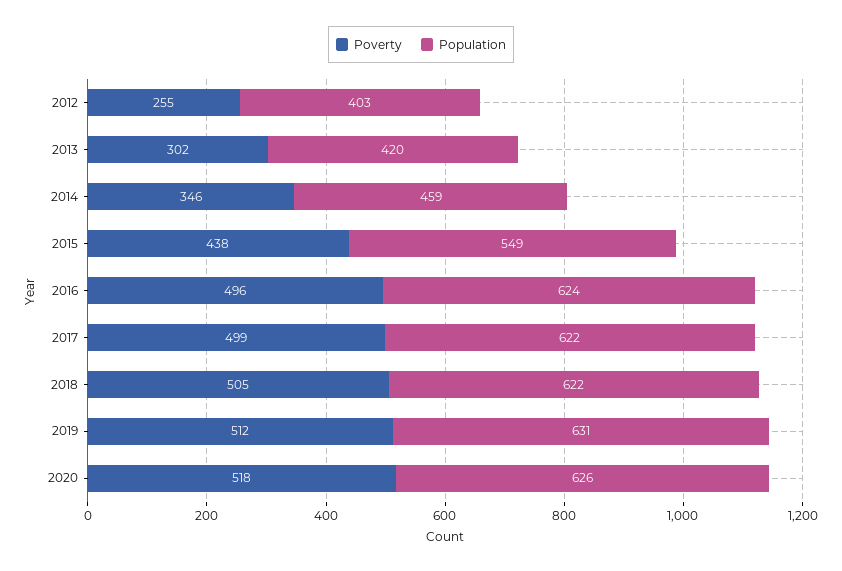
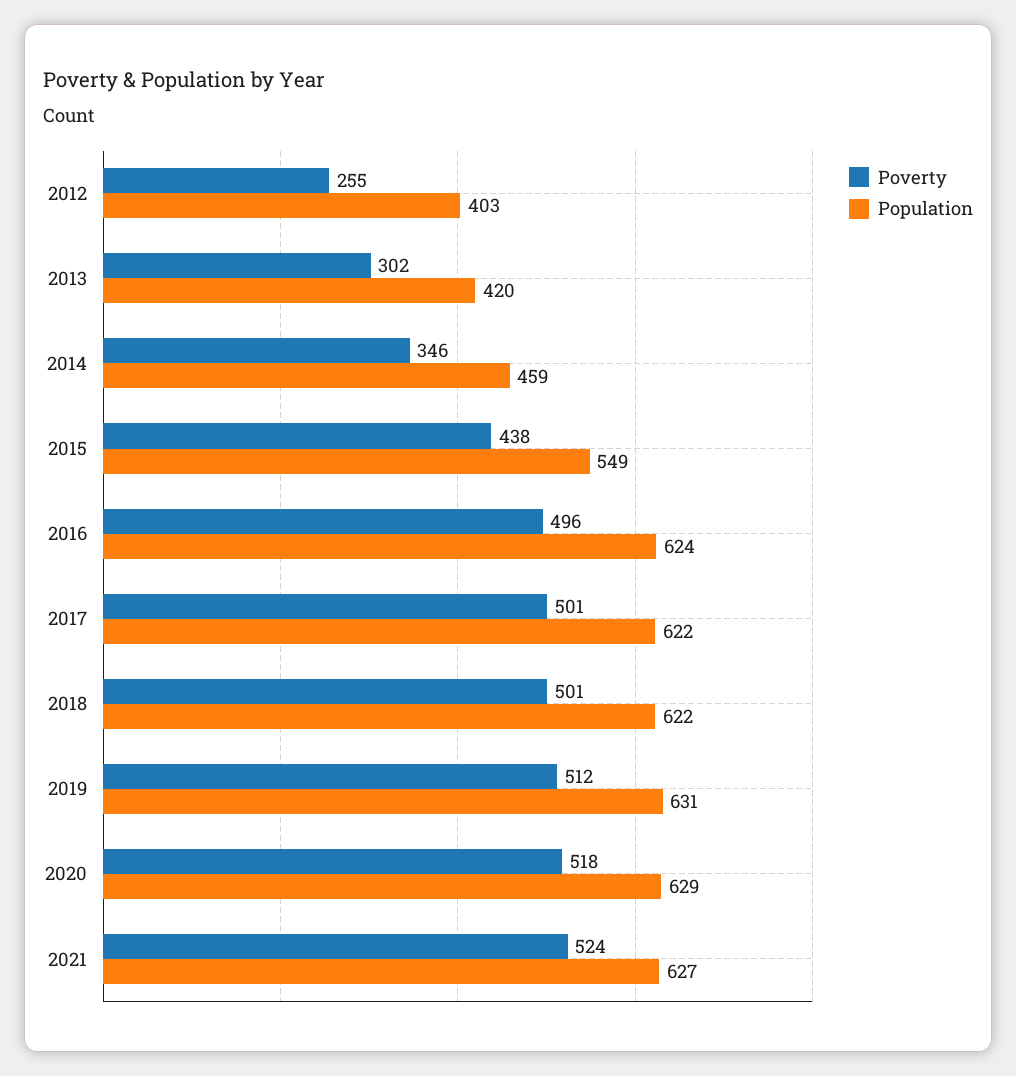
Poverty, 2017: 499 -> 501
Poverty, 2018: 505 -> 501
Population, 2020: 626 -> 629
Poverty, 2021: none -> 524
Population, 2021: none -> 627

